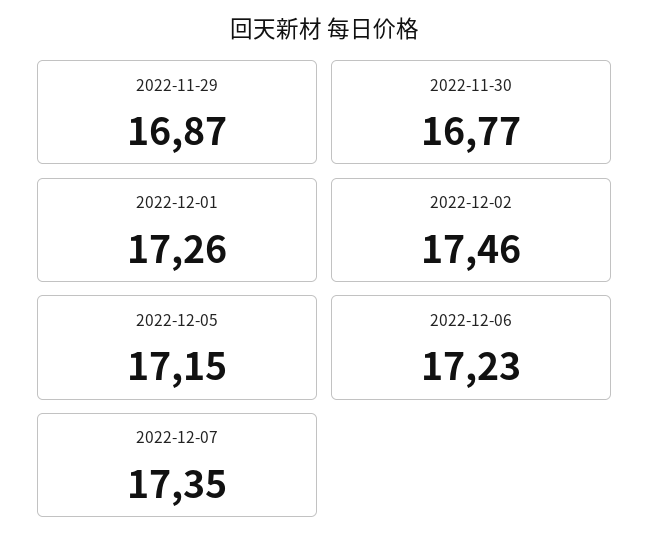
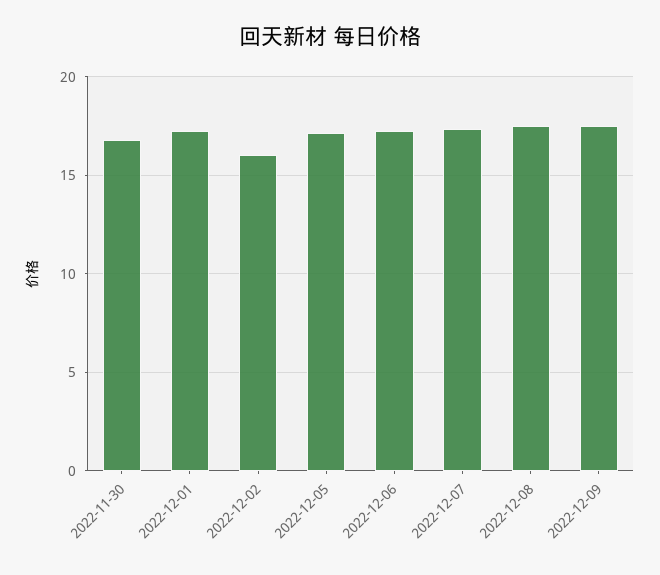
2022-11-29: 16.87 -> none
2022-12-02: 17.46 -> 16
2022-12-08: none -> 17.5
2022-12-09: none -> 17.5

